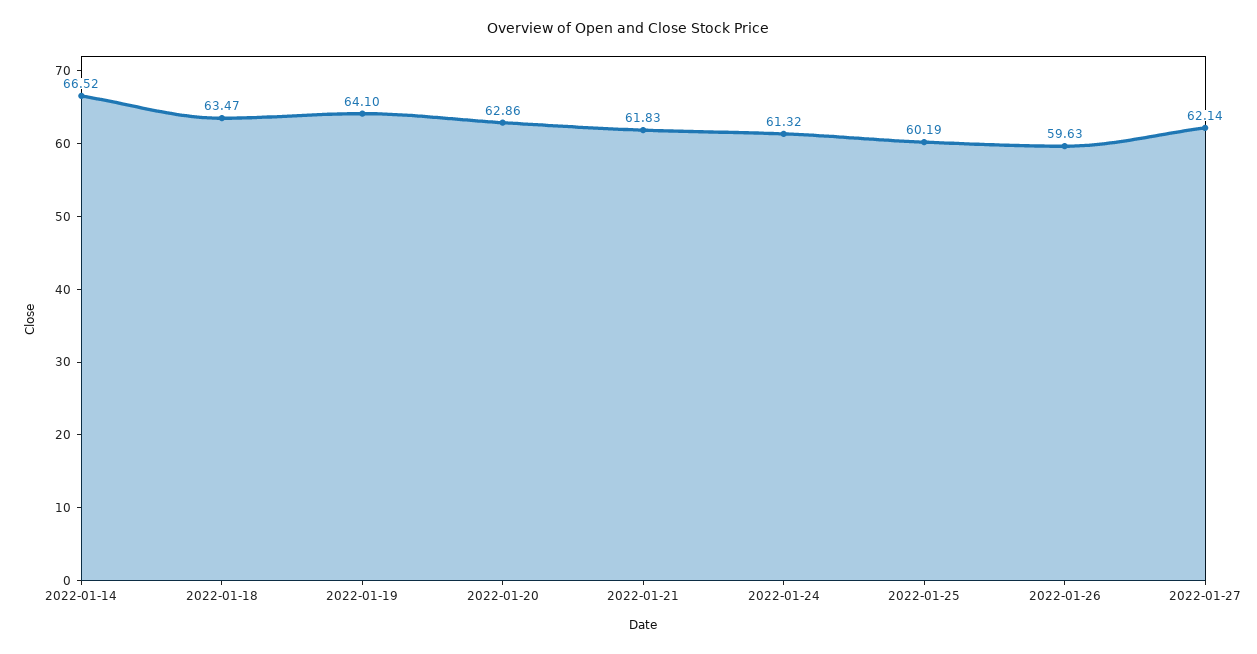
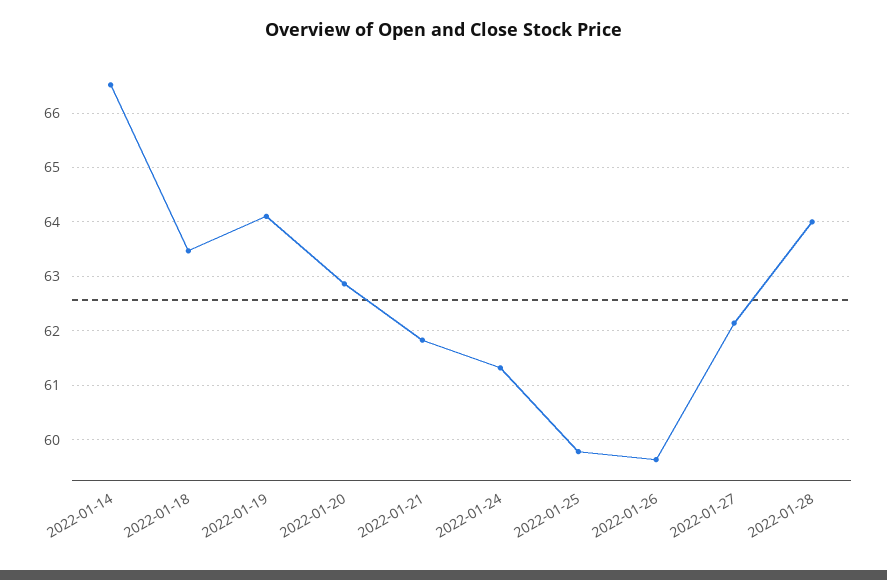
2022-01-25: 60.19 -> 59.8
2022-01-28: none -> 64

